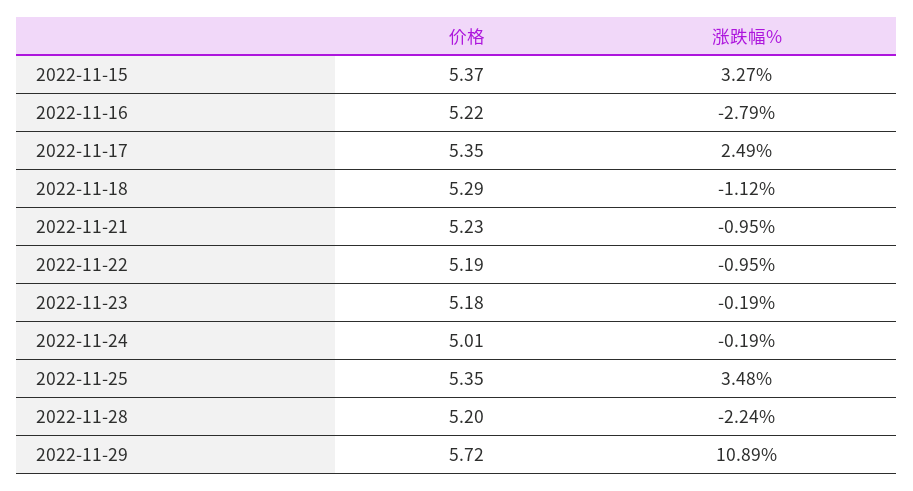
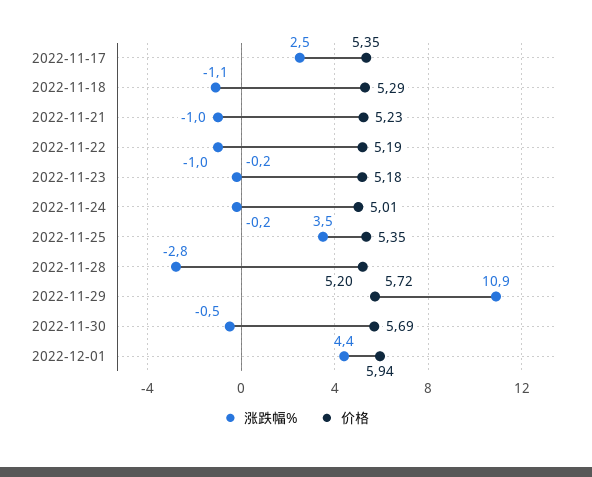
价格, 2022-11-15: 5.37 -> none
涨跌幅%, 2022-11-15: 3.27 -> none
价格, 2022-11-16: 5.22 -> none
涨跌幅%, 2022-11-16: -2.79 -> none
涨跌幅%, 2022-11-28: -2.24 -> -2.8
涨跌幅%, 2022-11-30: none -> -0.5
价格, 2022-11-30: none -> 5.69
涨跌幅%, 2022-12-01: none -> 4.4
价格, 2022-12-01: none -> 5.94

